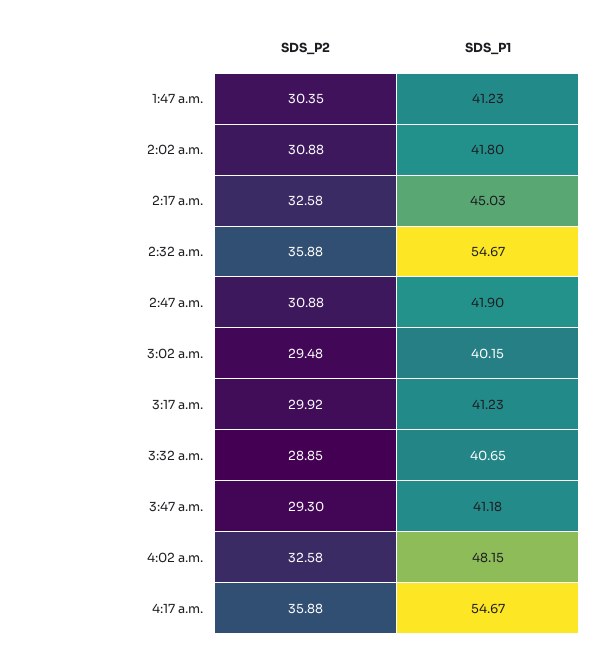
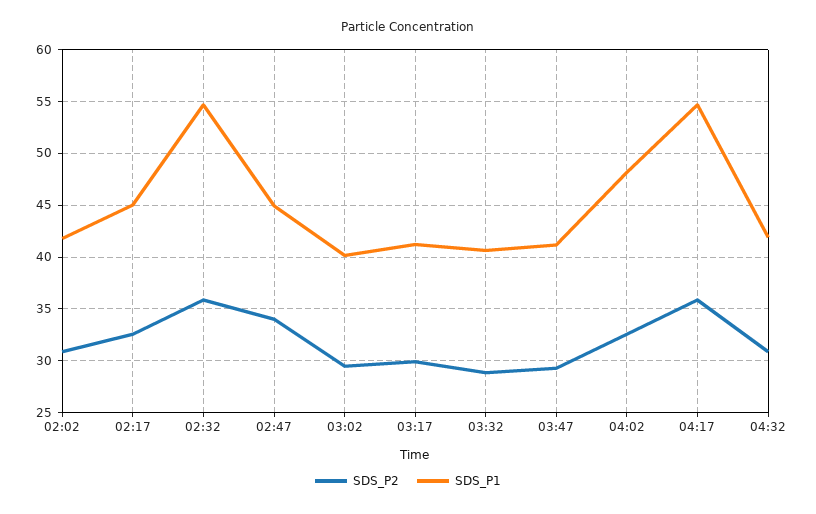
SDS_P2, 1:47 a.m.: 30.35 -> none
SDS_P1, 1:47 a.m.: 41.23 -> none
SDS_P2, 2:47 a.m.: 30.88 -> 34
SDS_P1, 2:47 a.m.: 41.9 -> 45
SDS_P2, 04:32: none -> 31
SDS_P1, 04:32: none -> 42

